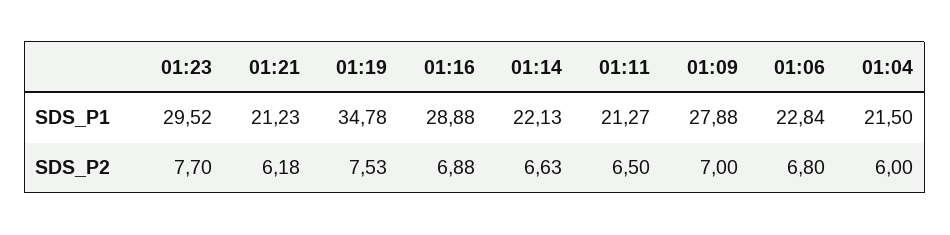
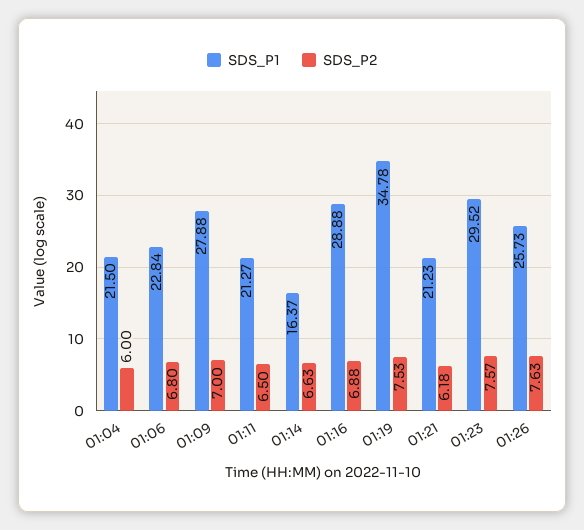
SDS_P1, 01:14: 22.13 -> 16.37
SDS_P2, 01:23: 7.7 -> 7.57
SDS_P1, 01:26: none -> 25.73
SDS_P2, 01:26: none -> 7.63

